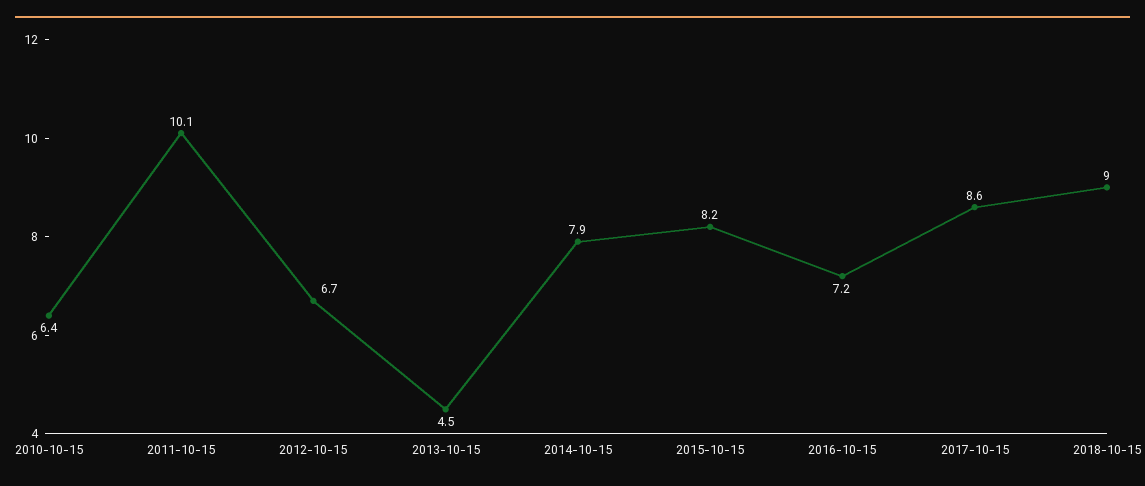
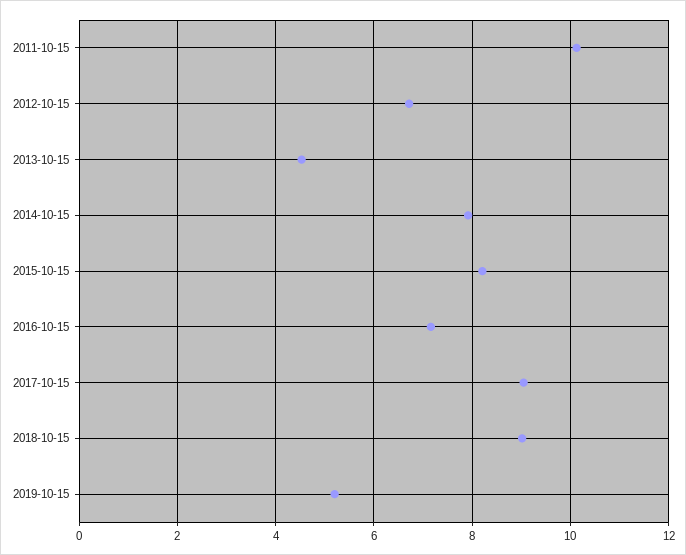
2010-10-15: 6.4 -> none
2017-10-15: 8.6 -> 9
2019-10-15: none -> 5.2

